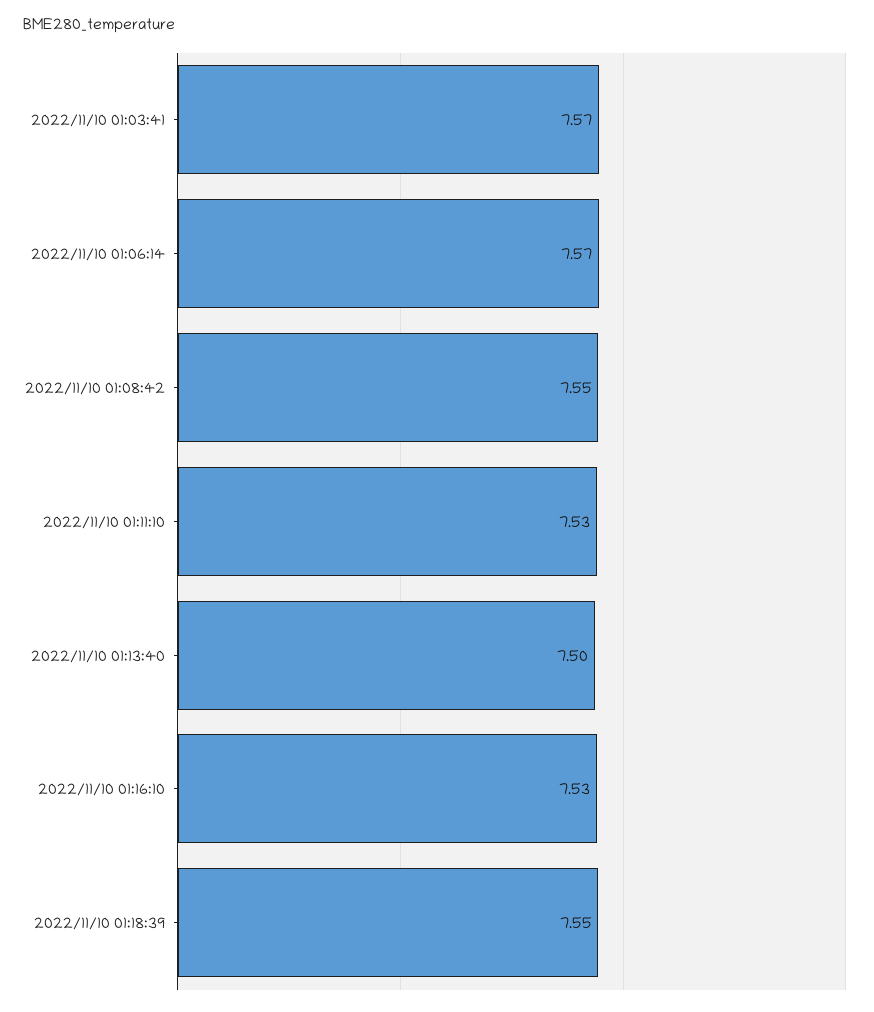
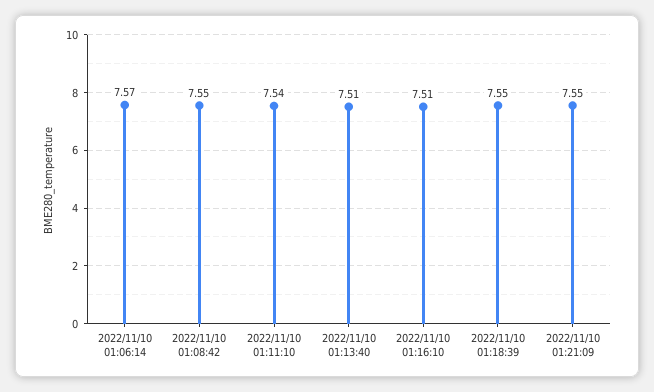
2022/11/10 01:03:41: 7.57 -> none
2022/11/10 01:11:10: 7.53 -> 7.54
2022/11/10 01:13:40: 7.5 -> 7.51
2022/11/10 01:16:10: 7.53 -> 7.51
2022/11/10 01:21:09: none -> 7.55

